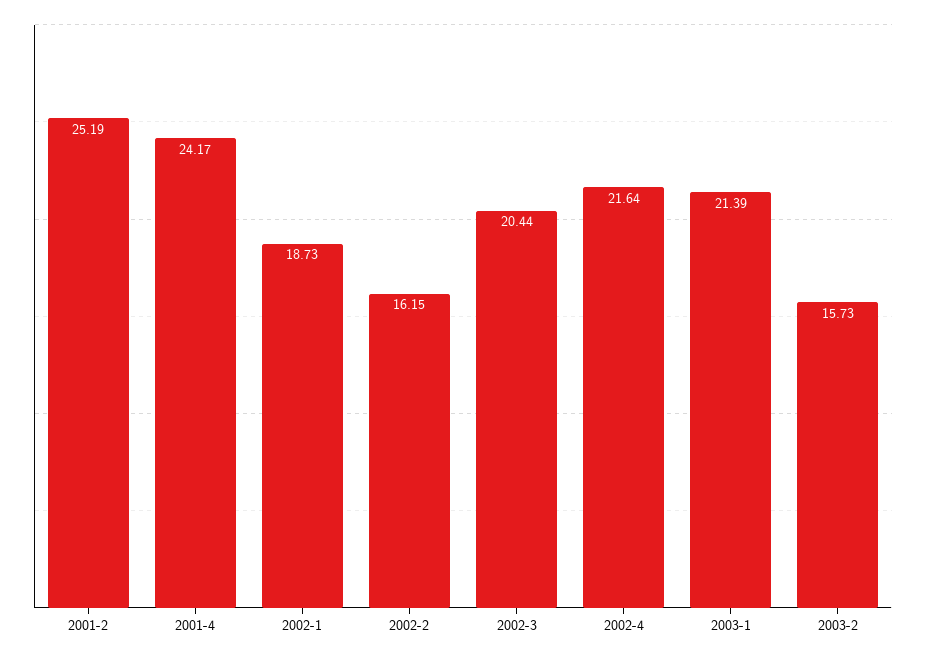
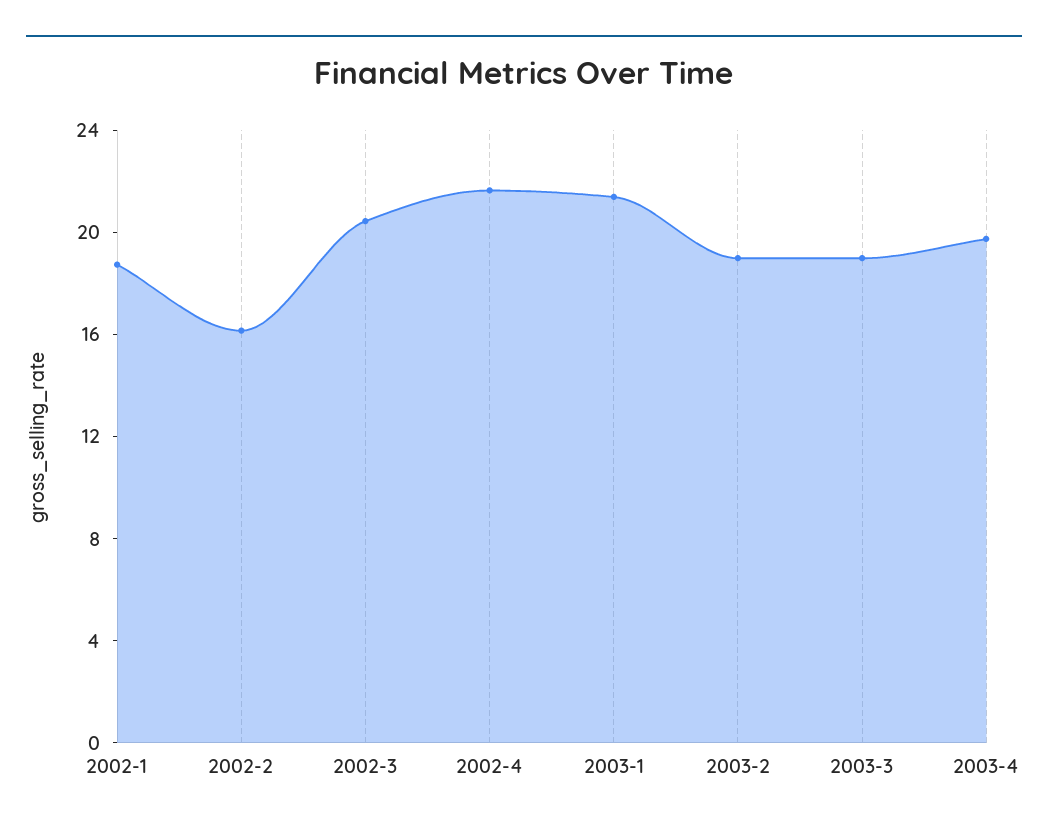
2001-2: 25.19 -> none
2001-4: 24.17 -> none
2003-2: 15.73 -> 19
2003-3: none -> 19
2003-4: none -> 20

